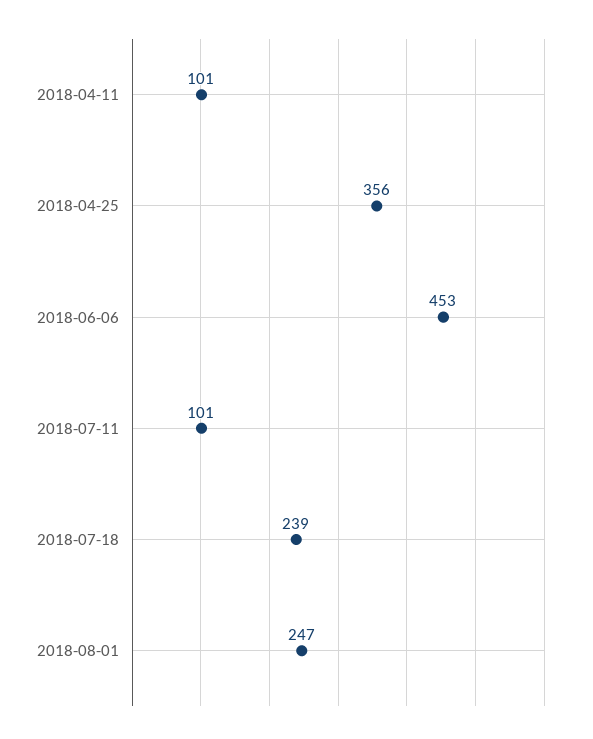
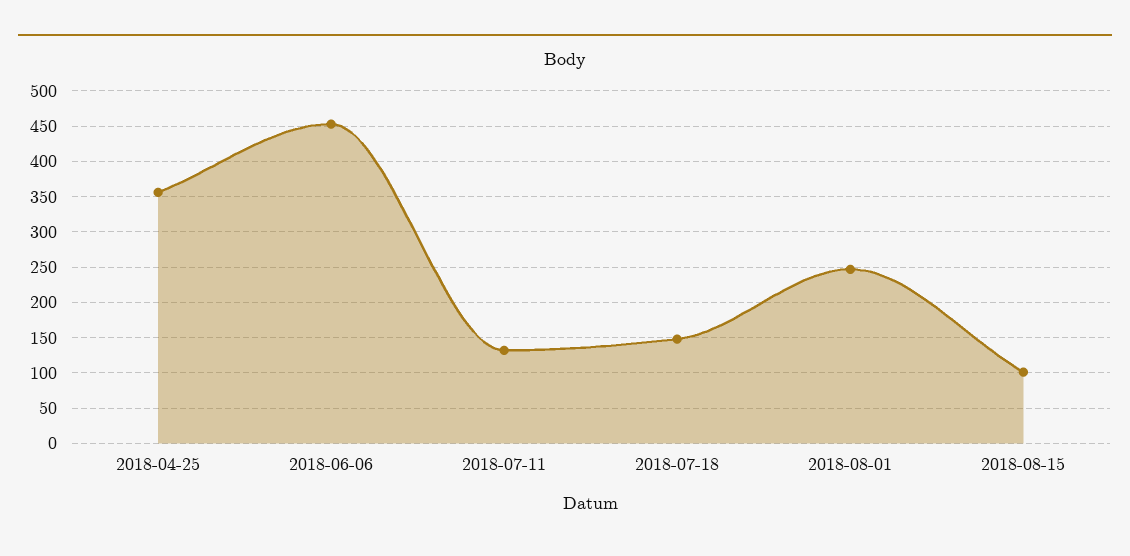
2018-04-11: 101 -> none
2018-07-11: 101 -> 130
2018-07-18: 239 -> 150
2018-08-15: none -> 100

